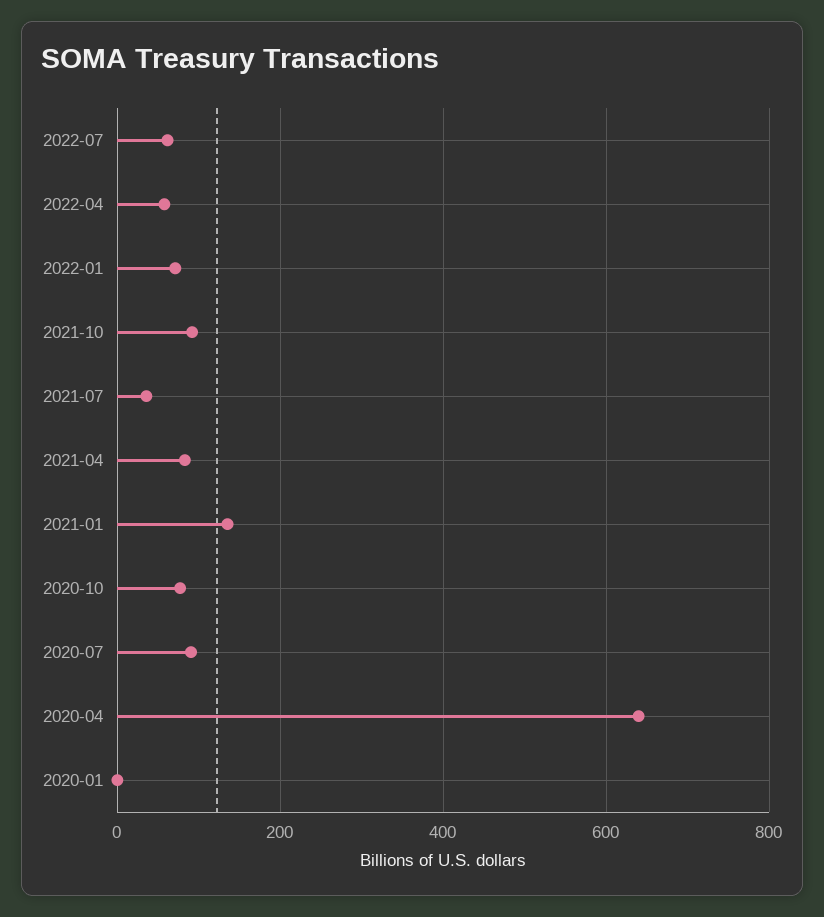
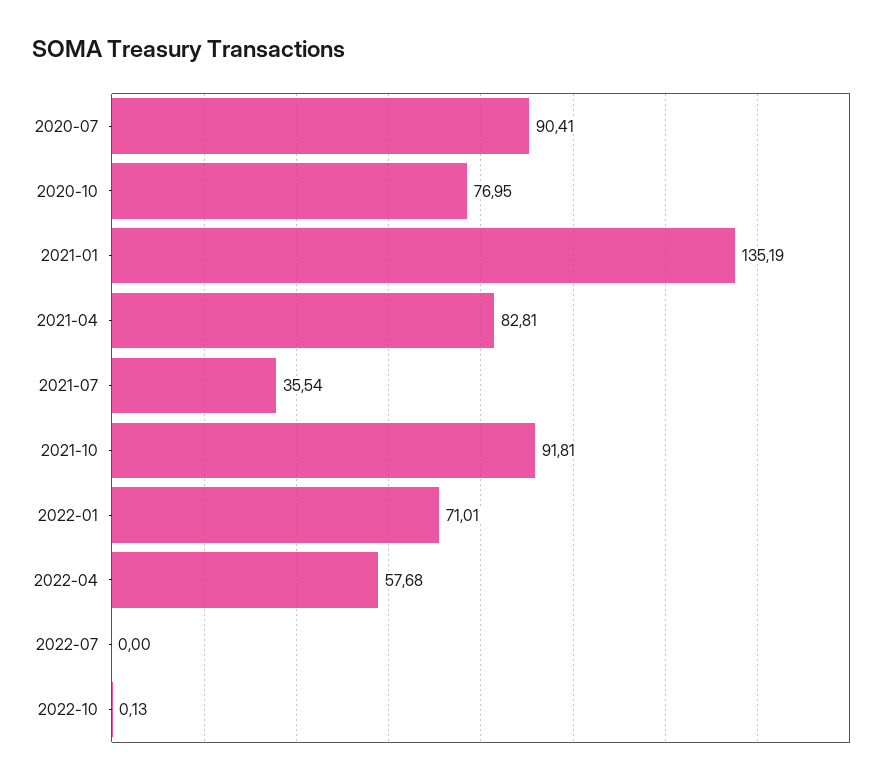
2022-07: 60 -> 0
2020-04: 640 -> none
2020-01: 0 -> none
2022-10: none -> 0.13

